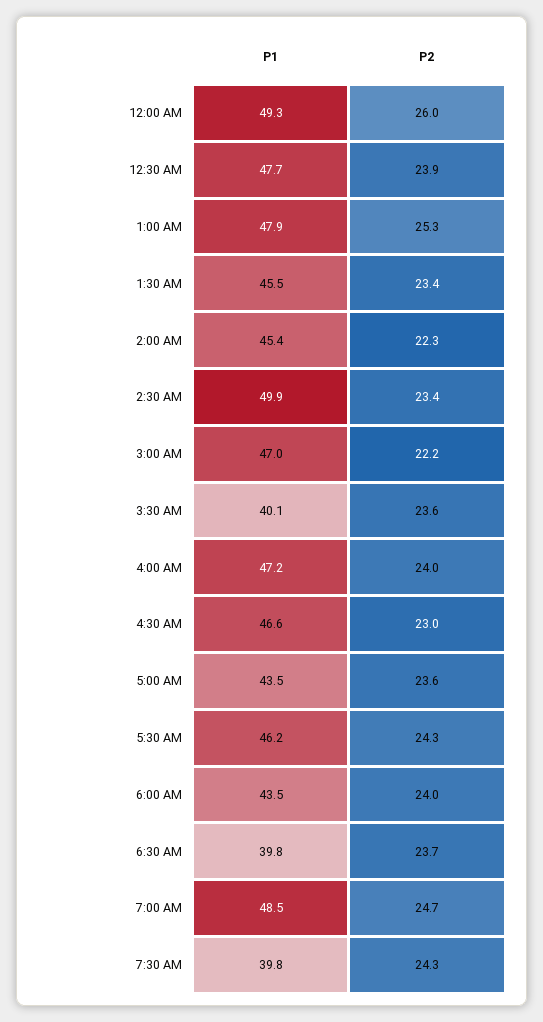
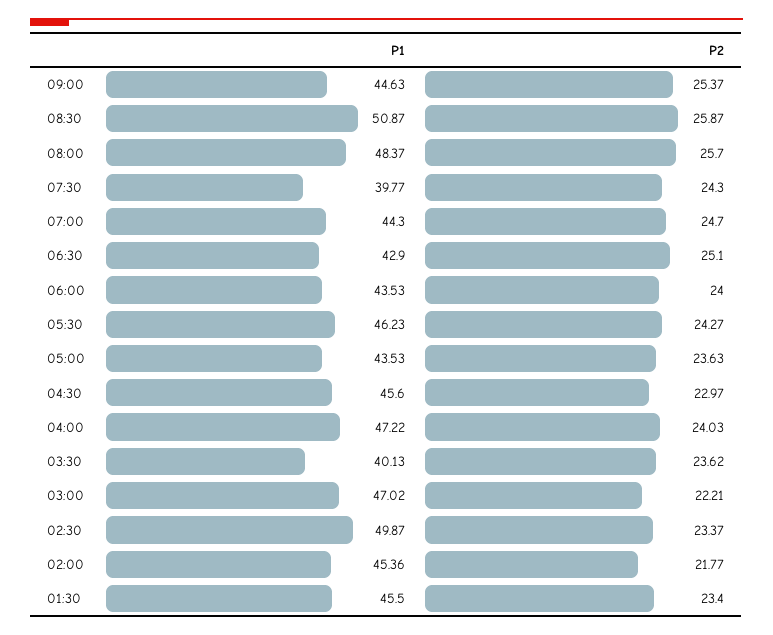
P1, 12:00 AM: 49.3 -> none
P2, 12:00 AM: 26 -> none
P1, 12:30 AM: 47.7 -> none
P2, 12:30 AM: 23.9 -> none
P1, 1:00 AM: 47.9 -> none
P2, 1:00 AM: 25.3 -> none
P2, 2:00 AM: 22.3 -> 21.77
P1, 4:30 AM: 46.6 -> 45.6
P1, 6:30 AM: 39.8 -> 42.9
P2, 6:30 AM: 23.7 -> 25.1
P1, 7:00 AM: 48.5 -> 44.3
P1, 09:00: none -> 44.63
P2, 09:00: none -> 25.37
P1, 08:30: none -> 50.87
P2, 08:30: none -> 25.87
P1, 08:00: none -> 48.37
P2, 08:00: none -> 25.7

